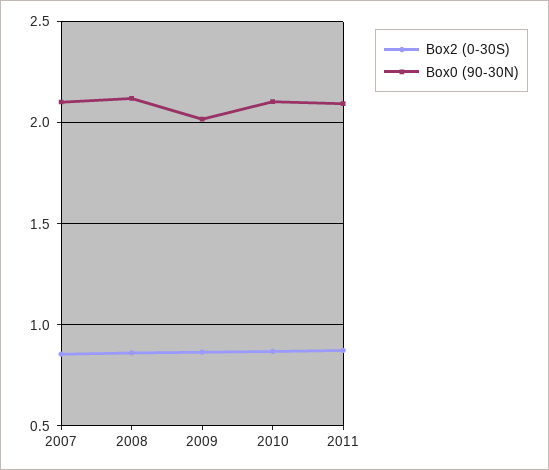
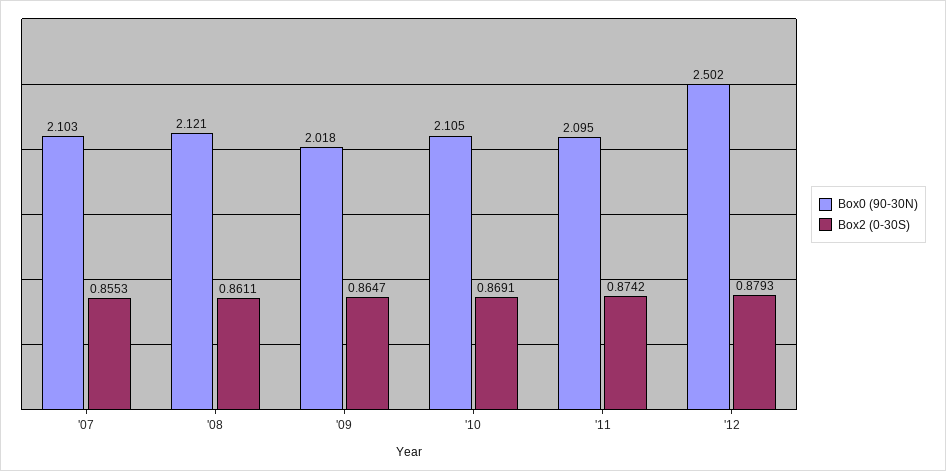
Box0 (90-30N), '12: none -> 2.502
Box2 (0-30S), '12: none -> 0.8793

